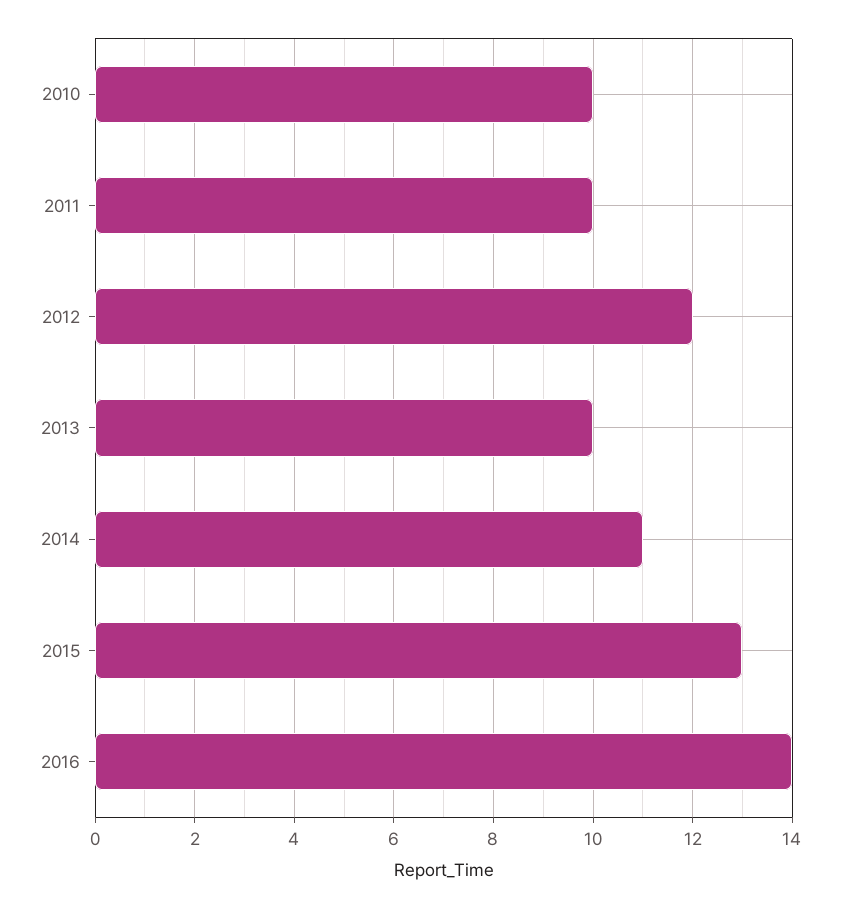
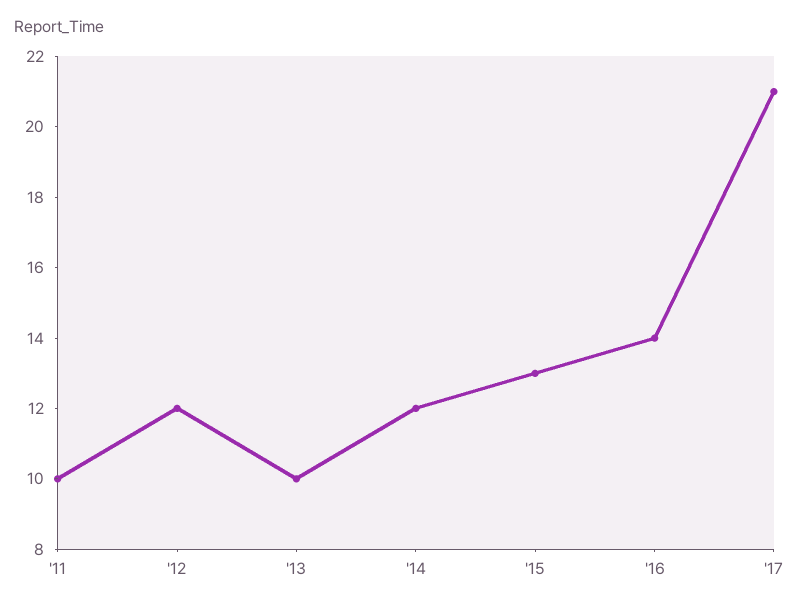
2010: 10 -> none
2014: 11 -> 12
'17: none -> 21

